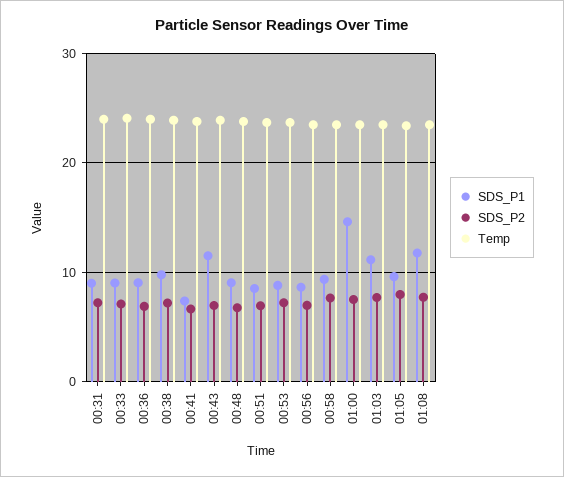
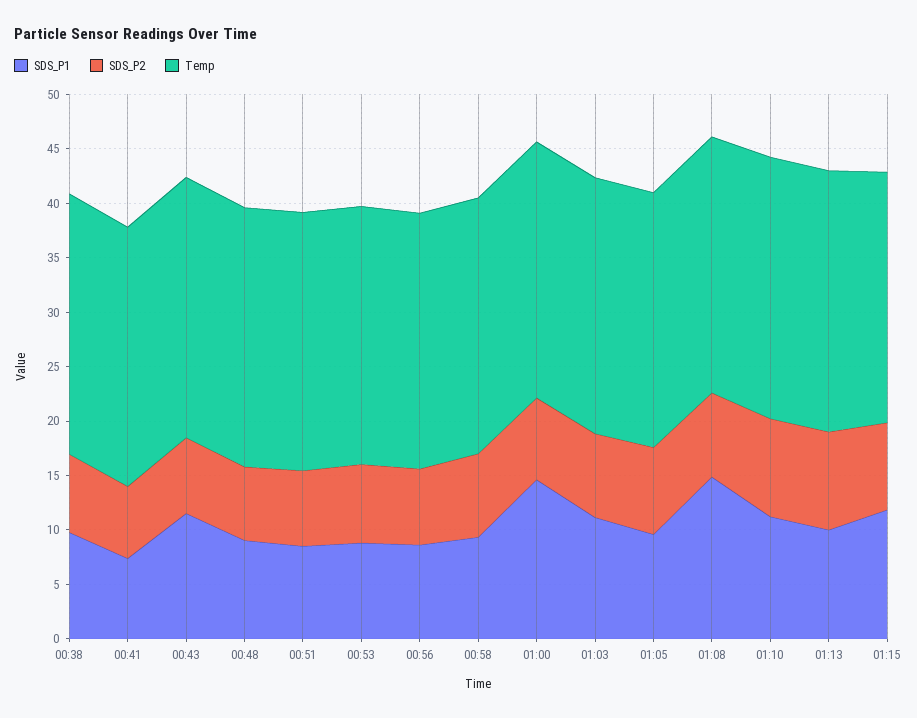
SDS_P1, 00:31: 9 -> none
SDS_P2, 00:31: 7 -> none
Temp, 00:31: 24 -> none
SDS_P1, 00:33: 9 -> none
SDS_P2, 00:33: 7 -> none
Temp, 00:33: 24 -> none
SDS_P1, 00:36: 9 -> none
SDS_P2, 00:36: 7 -> none
Temp, 00:36: 24 -> none
SDS_P1, 01:08: 12 -> 15
SDS_P1, 01:10: none -> 11
SDS_P2, 01:10: none -> 9
Temp, 01:10: none -> 24
SDS_P1, 01:13: none -> 10
SDS_P2, 01:13: none -> 9
Temp, 01:13: none -> 24
SDS_P1, 01:15: none -> 12
SDS_P2, 01:15: none -> 8
Temp, 01:15: none -> 23

